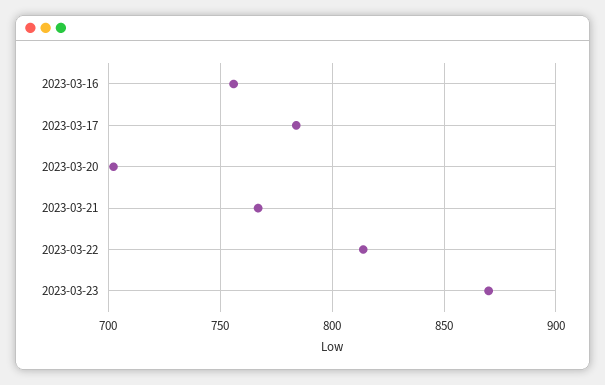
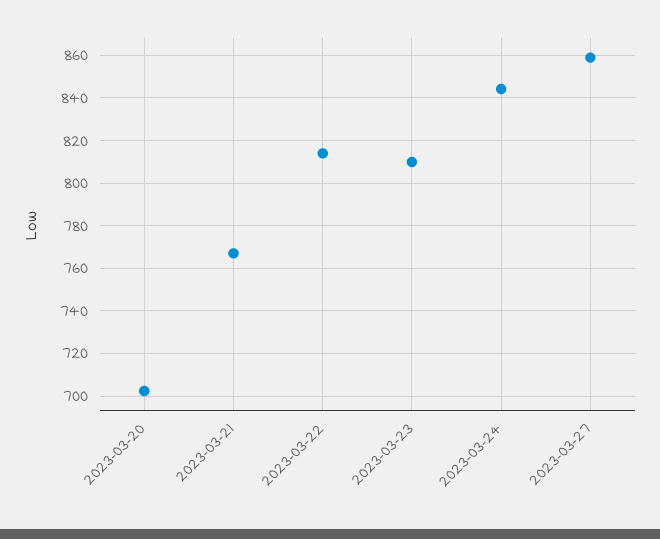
2023-03-16: 755 -> none
2023-03-17: 785 -> none
2023-03-23: 870 -> 810
2023-03-24: none -> 845
2023-03-27: none -> 860

